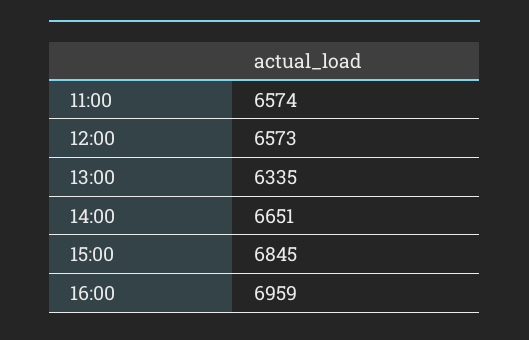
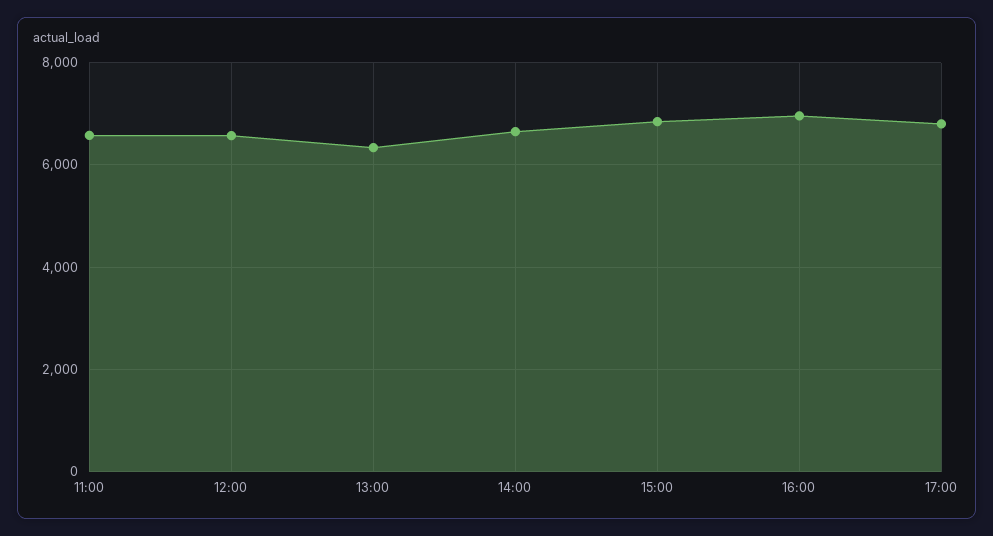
17:00: none -> 6800

